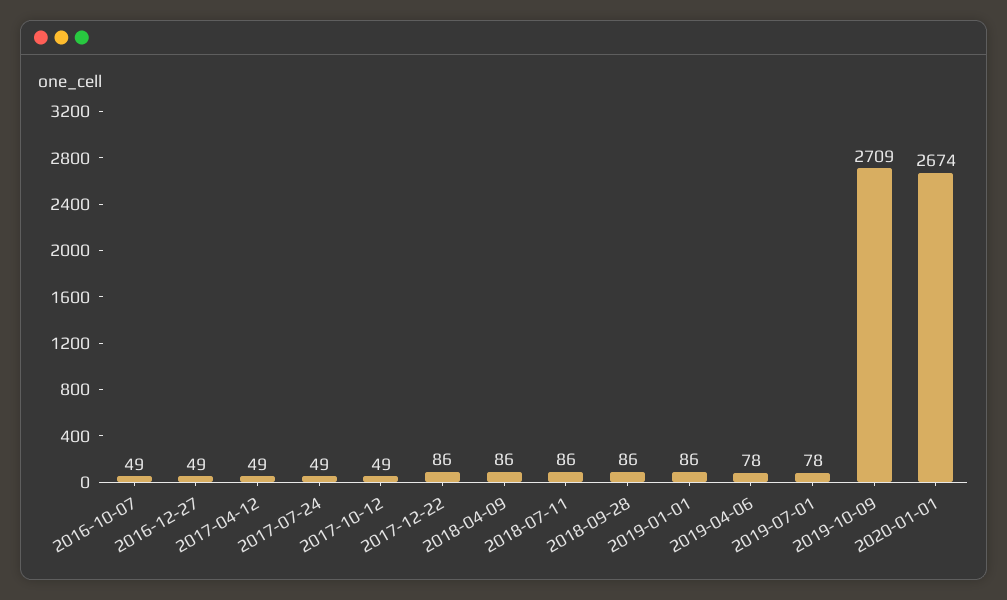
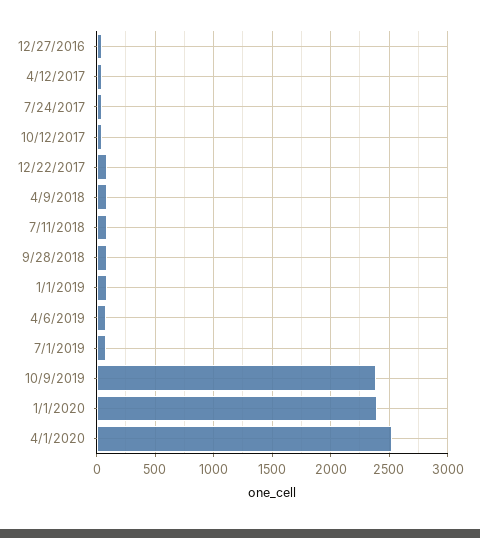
2016-10-07: 49 -> none
2019-10-09: 2709 -> 2400
2020-01-01: 2674 -> 2400
4/1/2020: none -> 2500

